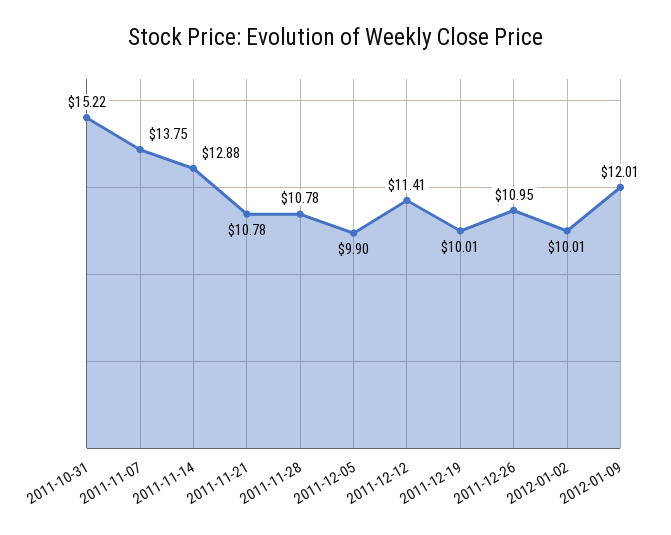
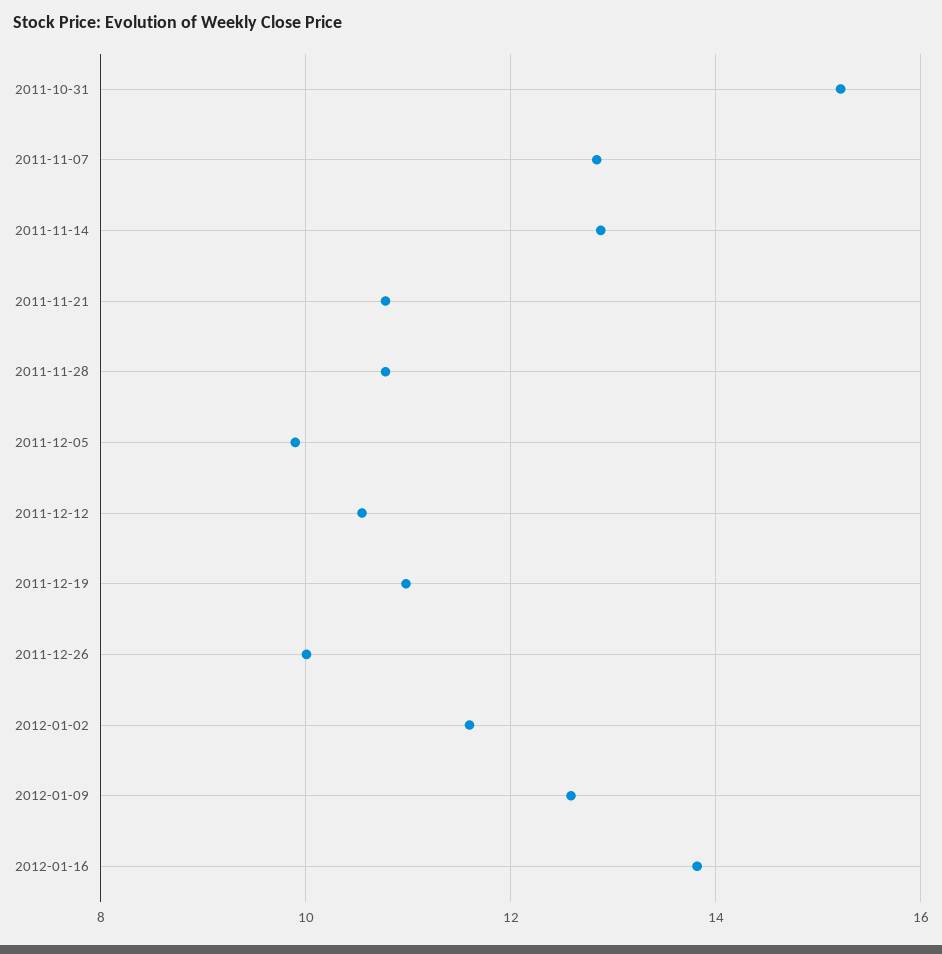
2011-11-07: 13.75 -> 12.8
2011-12-12: 11.41 -> 10.6
2011-12-19: 10.01 -> 11
2011-12-26: 10.95 -> 10
2012-01-02: 10.01 -> 11.6
2012-01-09: 12.01 -> 12.6
2012-01-16: none -> 13.8

